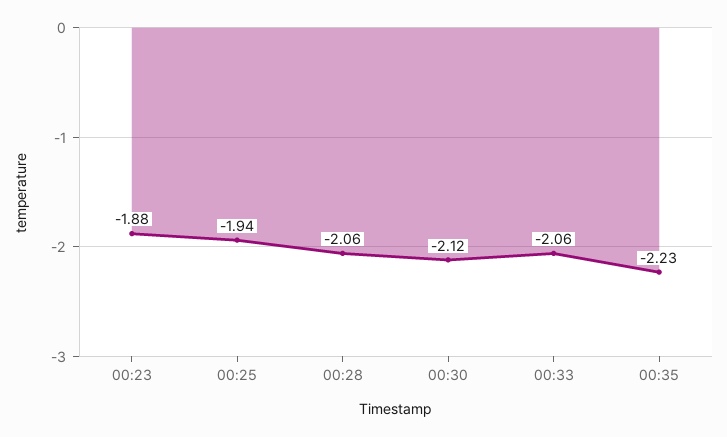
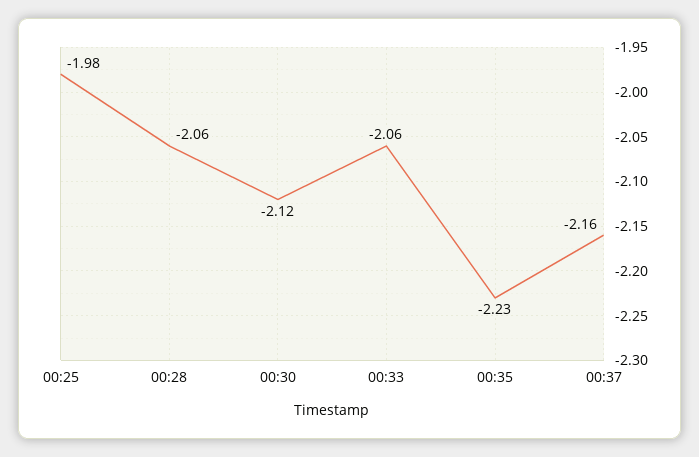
00:23: -1.88 -> none
00:25: -1.94 -> -1.98
00:37: none -> -2.16

